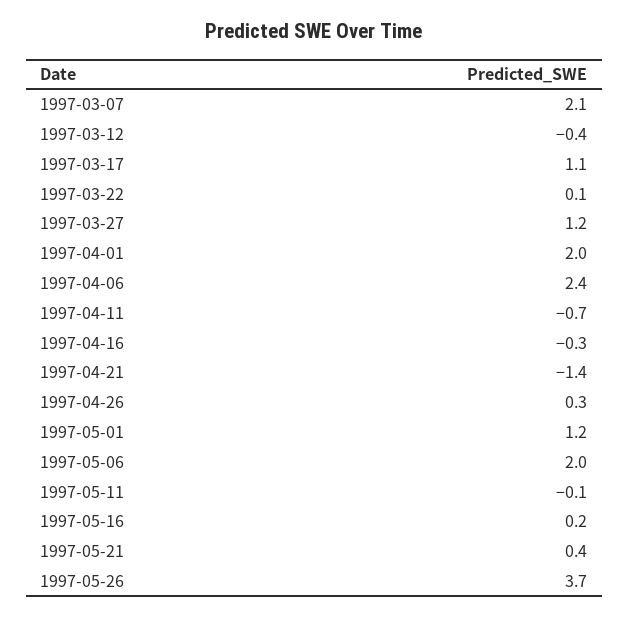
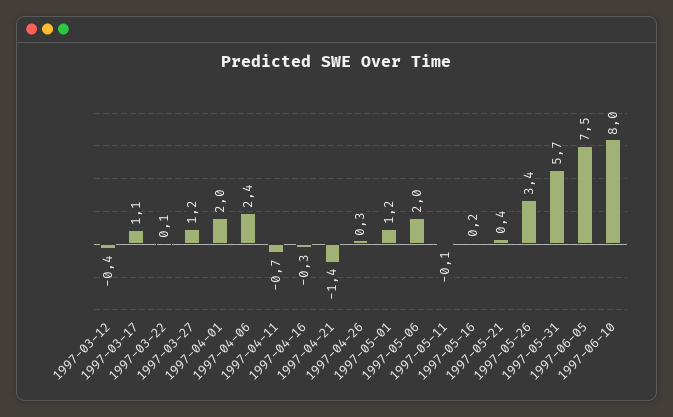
1997-03-07: 2.1 -> none
1997-05-26: 3.7 -> 3.4
1997-05-31: none -> 5.7
1997-06-05: none -> 7.5
1997-06-10: none -> 8

